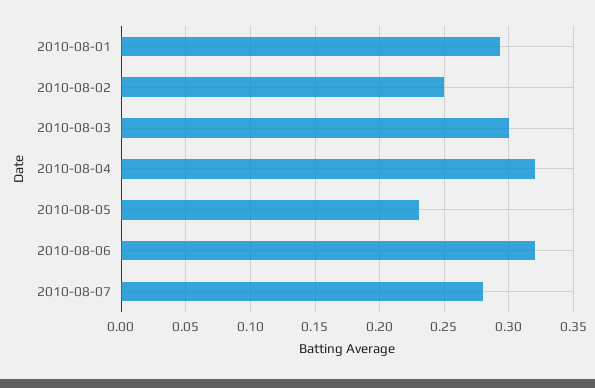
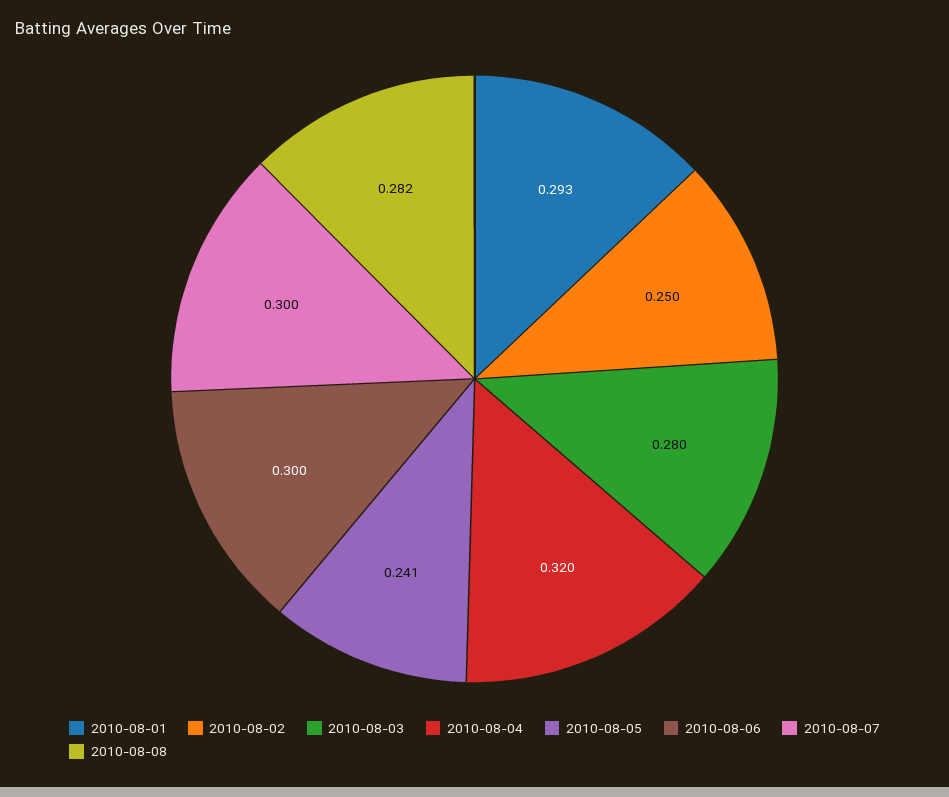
2010-08-03: 0.3 -> 0.28
2010-08-05: 0.23 -> 0.241
2010-08-06: 0.32 -> 0.3
2010-08-07: 0.28 -> 0.3
2010-08-08: none -> 0.282

